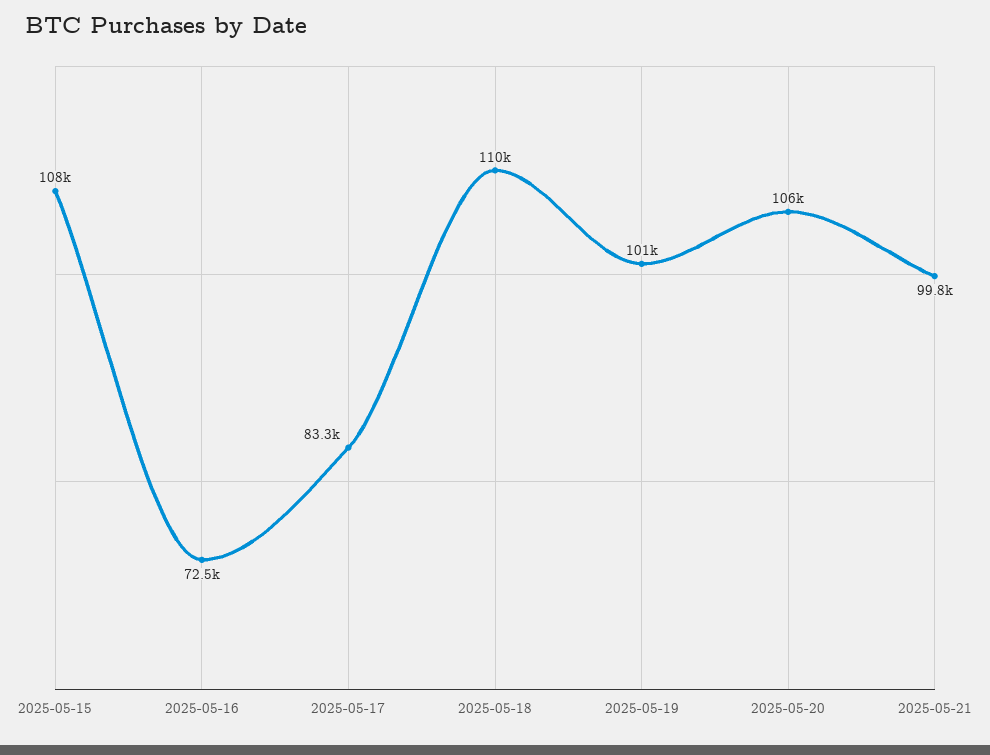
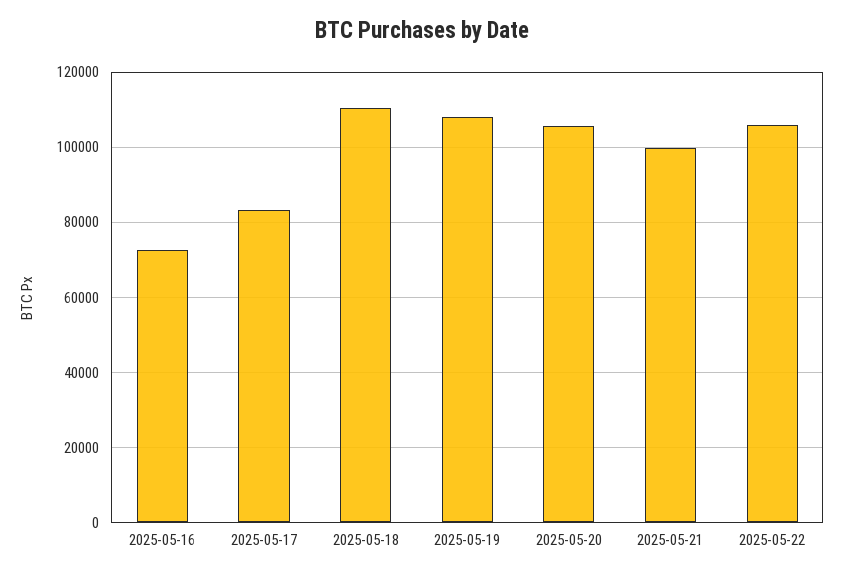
2025-05-15: 108000 -> none
2025-05-19: 101000 -> 108000
2025-05-22: none -> 106000

